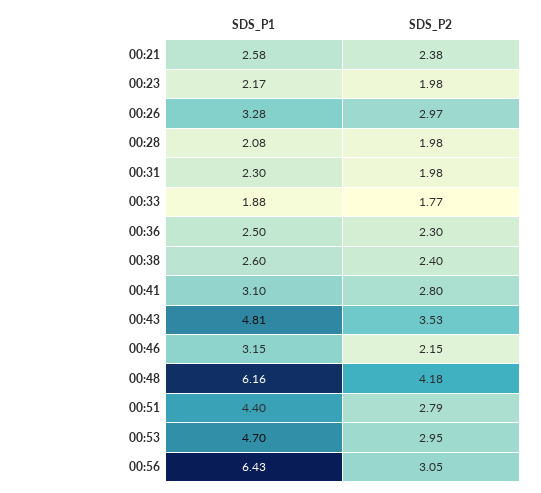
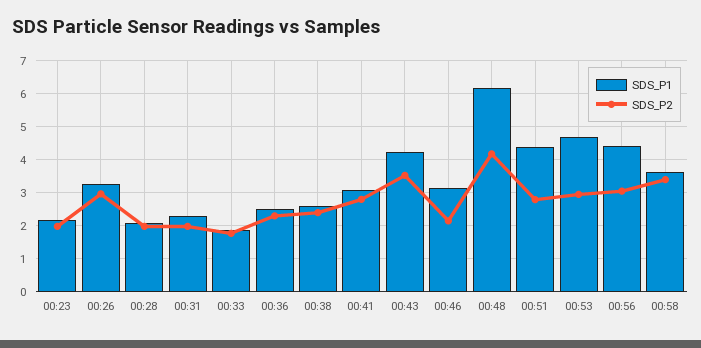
SDS_P1, 00:21: 2.58 -> none
SDS_P2, 00:21: 2.38 -> none
SDS_P1, 00:43: 4.81 -> 4.2
SDS_P1, 00:56: 6.43 -> 4.4
SDS_P1, 00:58: none -> 3.6
SDS_P2, 00:58: none -> 3.4

